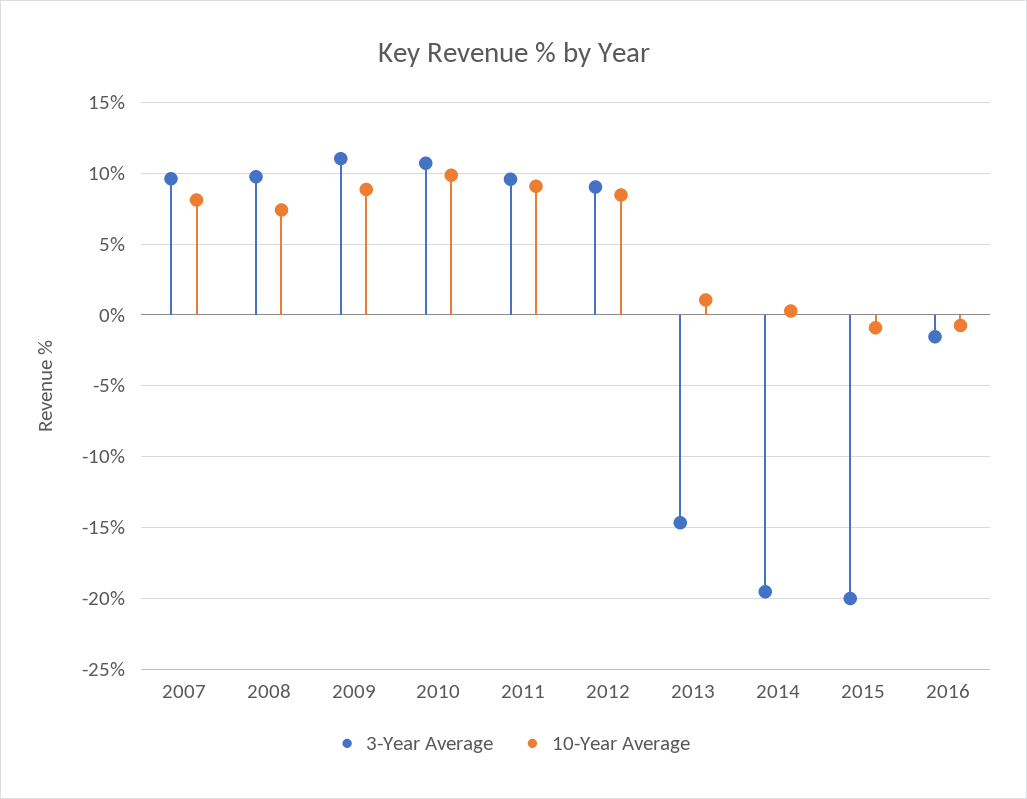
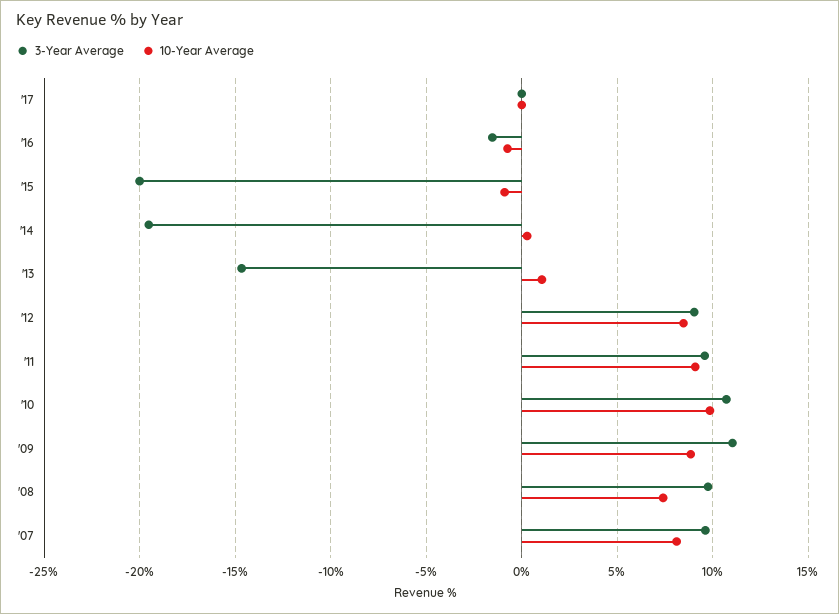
3-Year Average, '17: none -> 0
10-Year Average, '17: none -> 0

